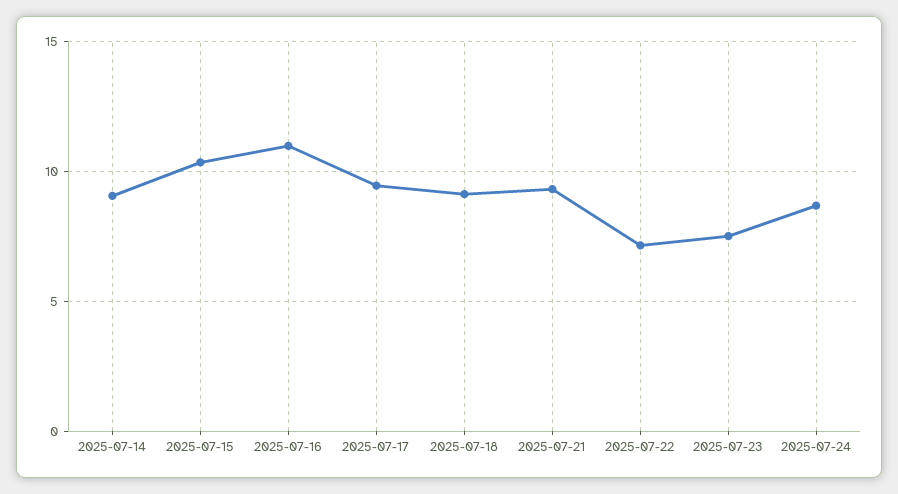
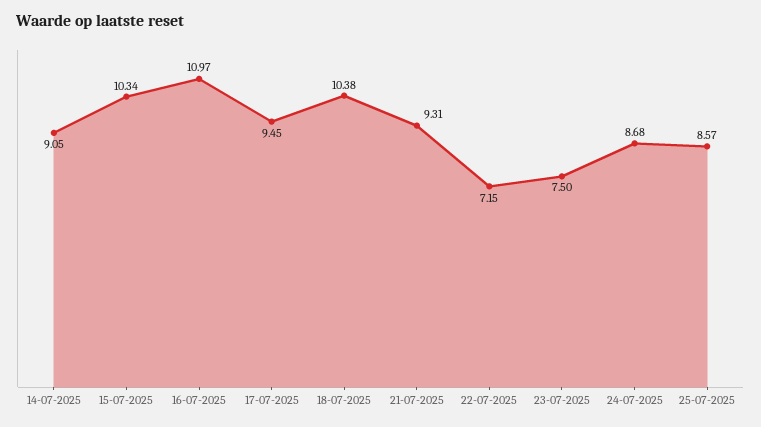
2025-07-18: 9 -> 10.38
25-07-2025: none -> 8.57

